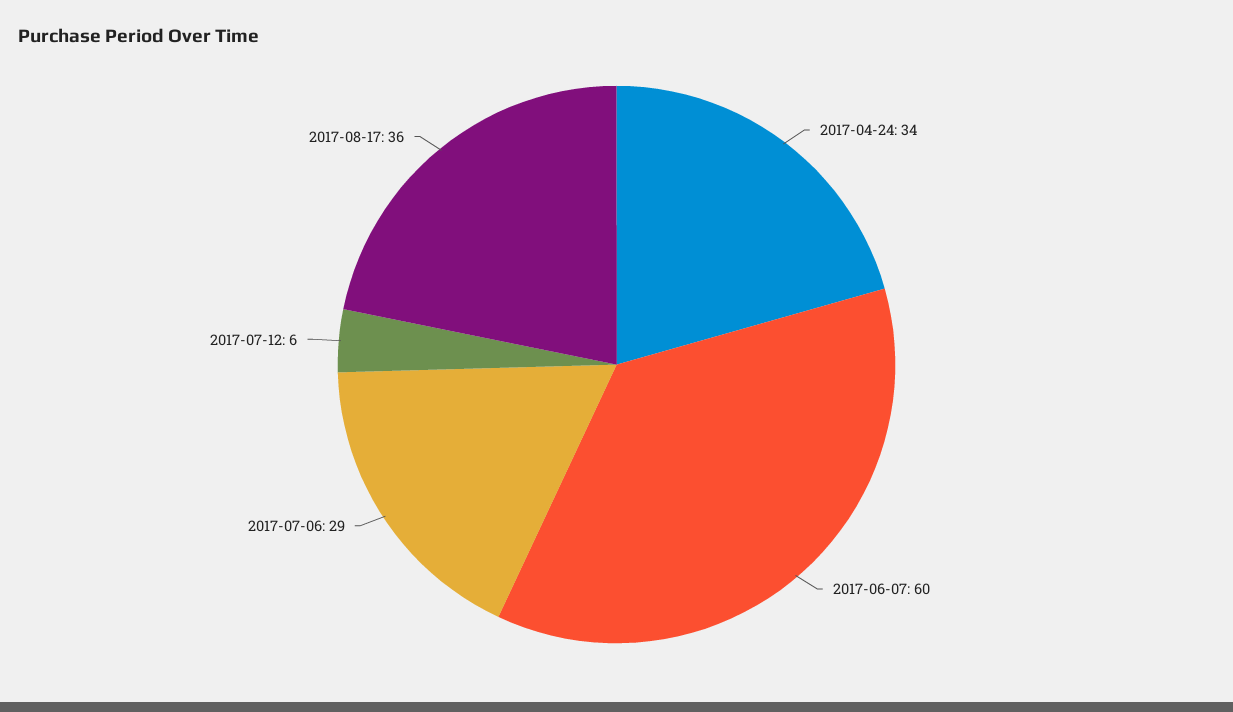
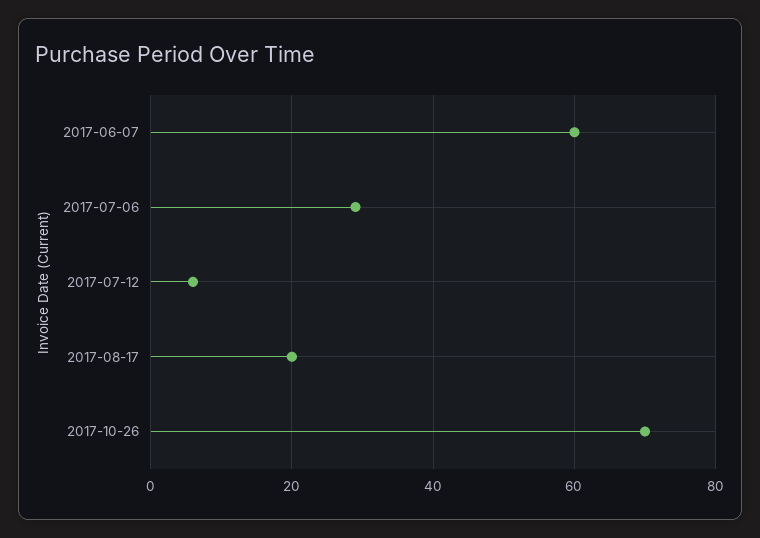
2017-04-24: 34 -> none
2017-08-17: 36 -> 20
2017-10-26: none -> 70

